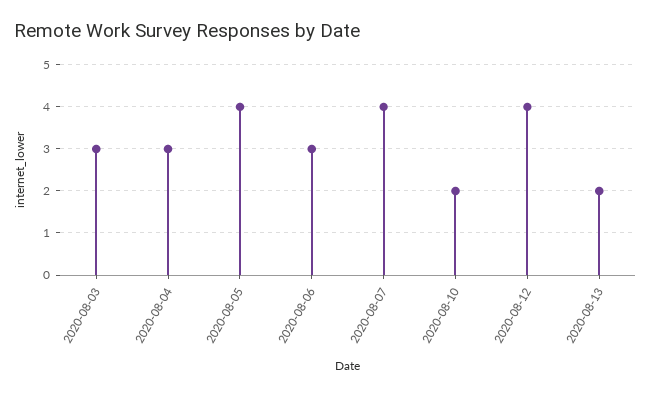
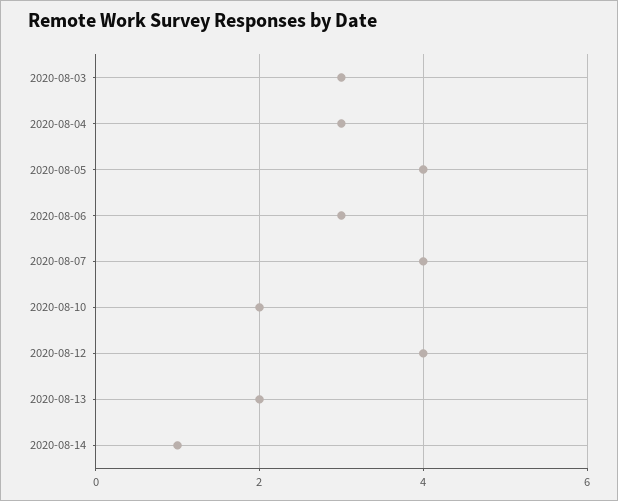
2020-08-14: none -> 1

